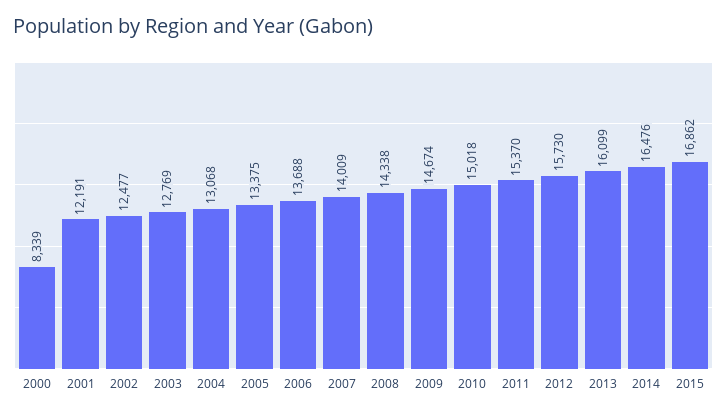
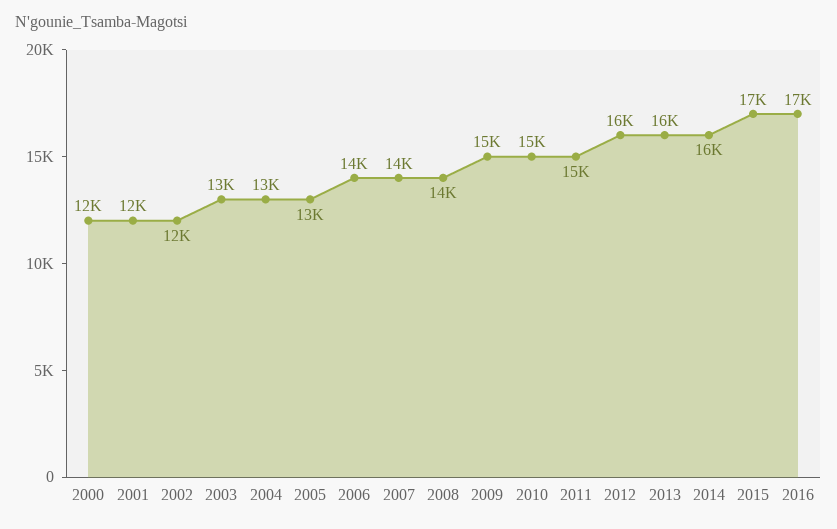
2000: 8339 -> 12000
2016: none -> 17000

